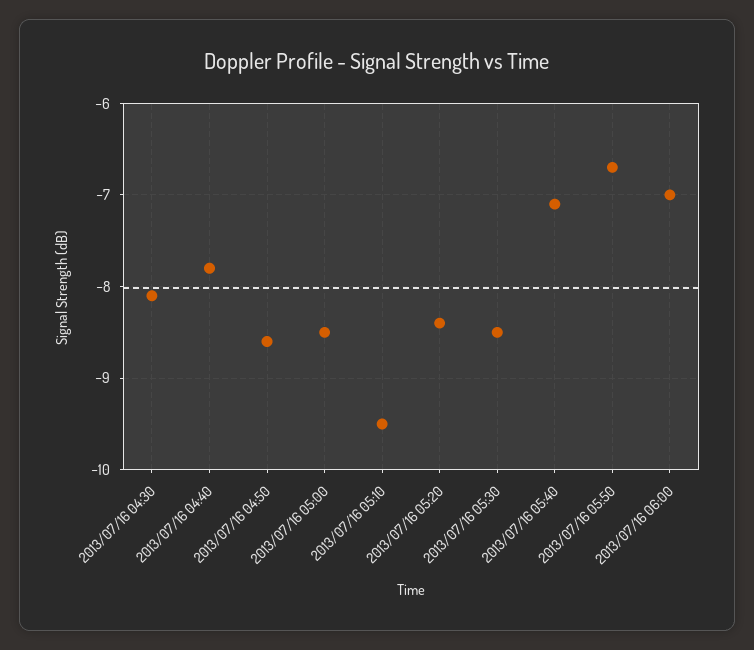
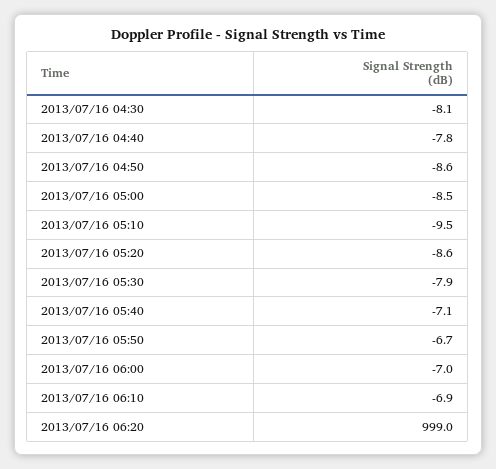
2013/07/16 05:20: -8.4 -> -8.6
2013/07/16 05:30: -8.5 -> -7.9
2013/07/16 06:10: none -> -6.9
2013/07/16 06:20: none -> 999

